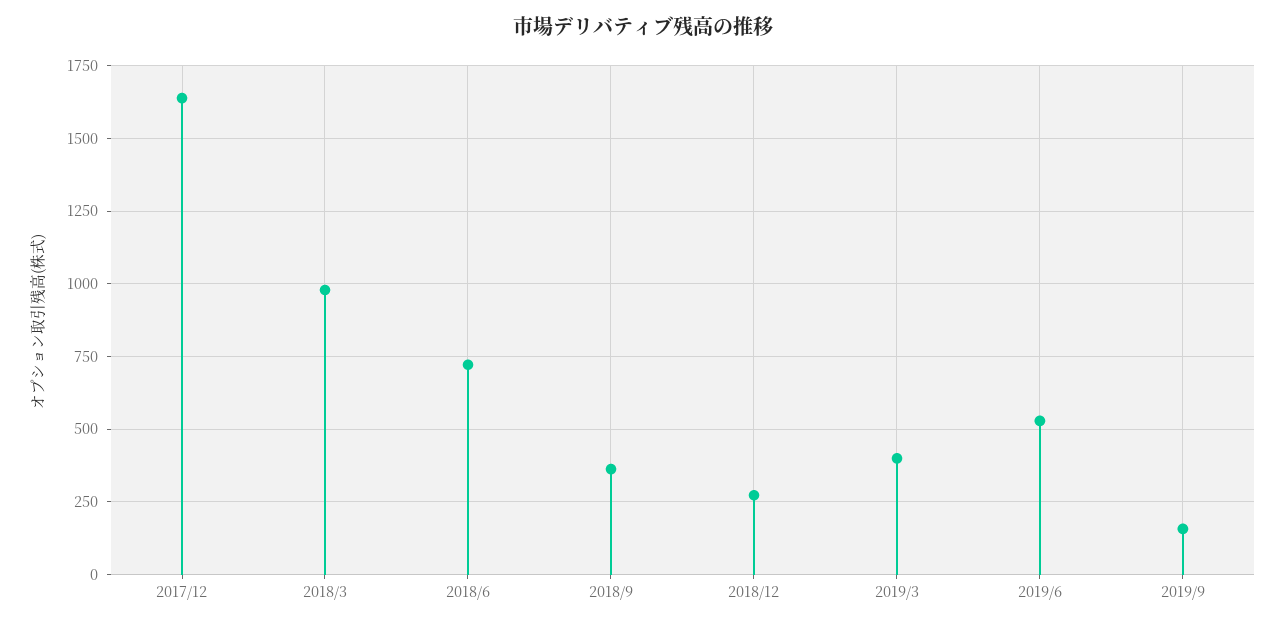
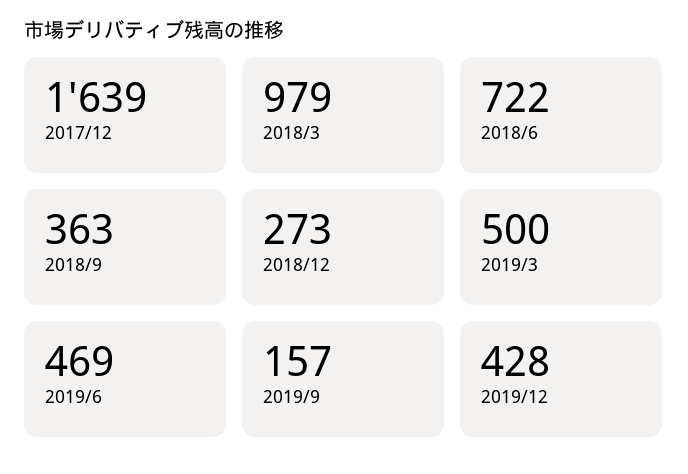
2019/3: 400 -> 500
2019/6: 525 -> 469
2019/12: none -> 428

